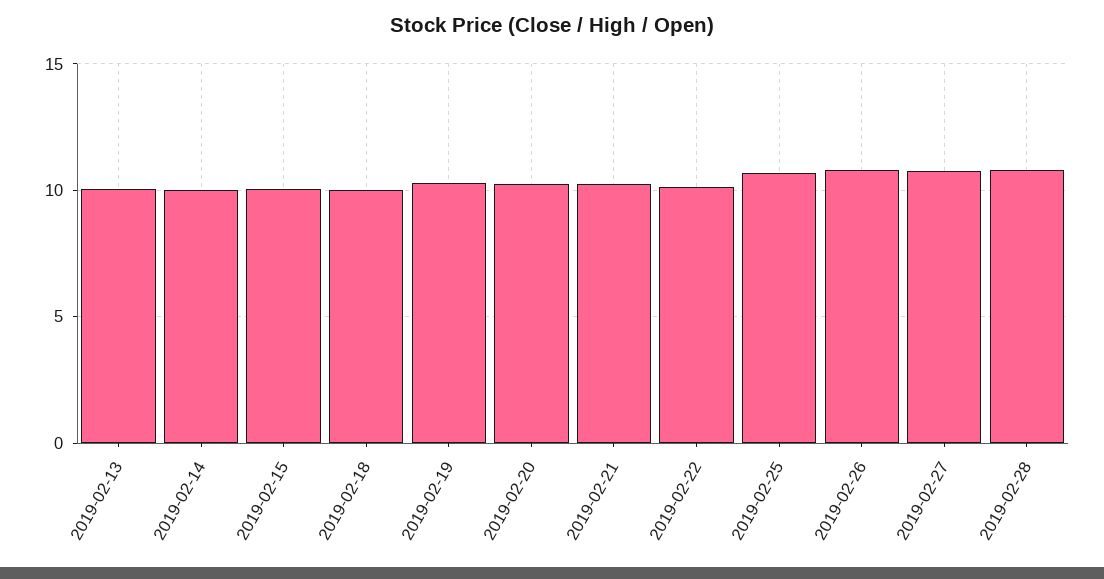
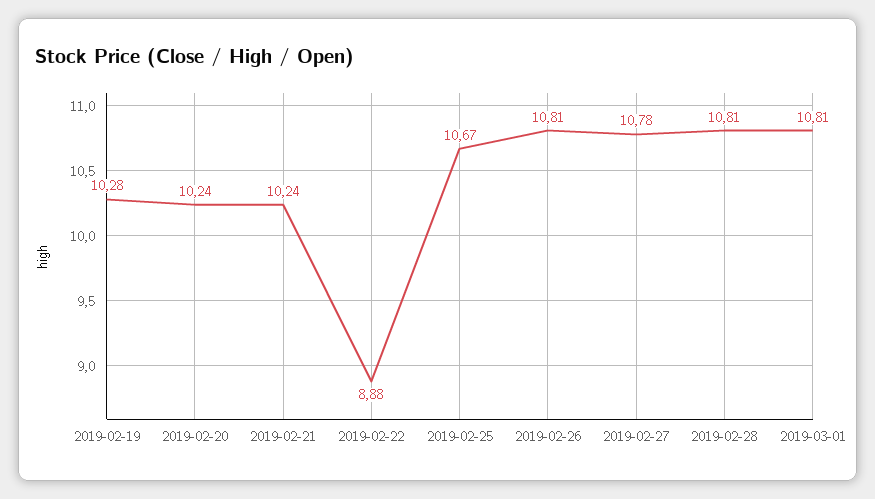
2019-02-13: 10 -> none
2019-02-14: 10 -> none
2019-02-15: 10 -> none
2019-02-18: 10 -> none
2019-02-22: 10 -> 8.88
2019-03-01: none -> 10.81

